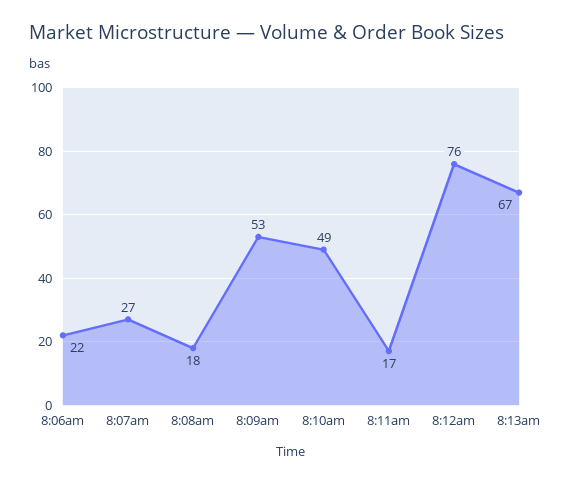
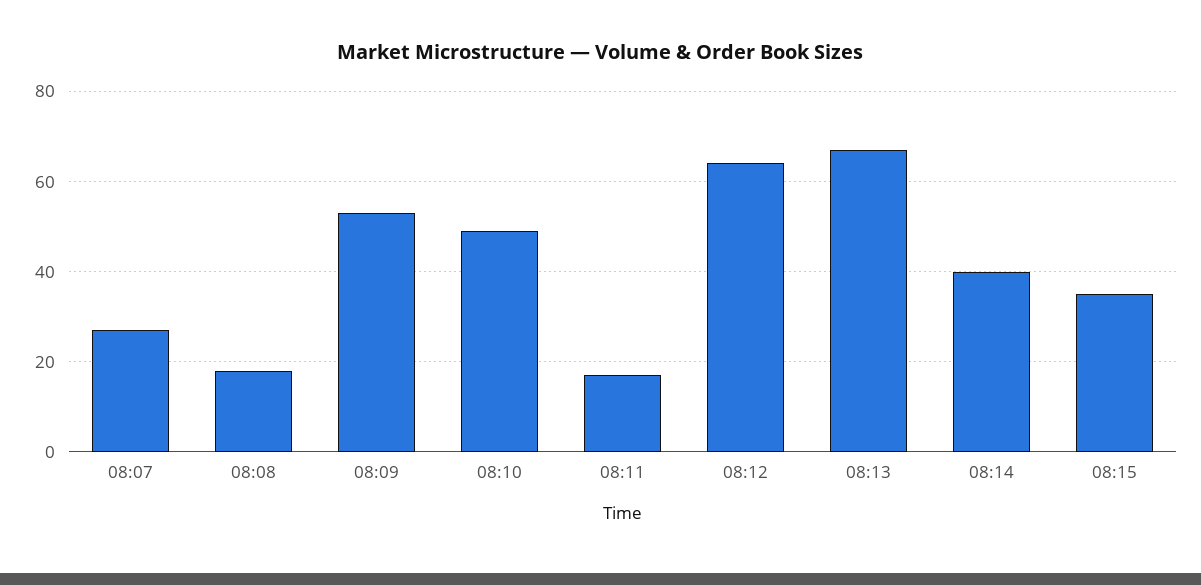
8:06am: 22 -> none
8:12am: 76 -> 65
08:14: none -> 40
08:15: none -> 35

